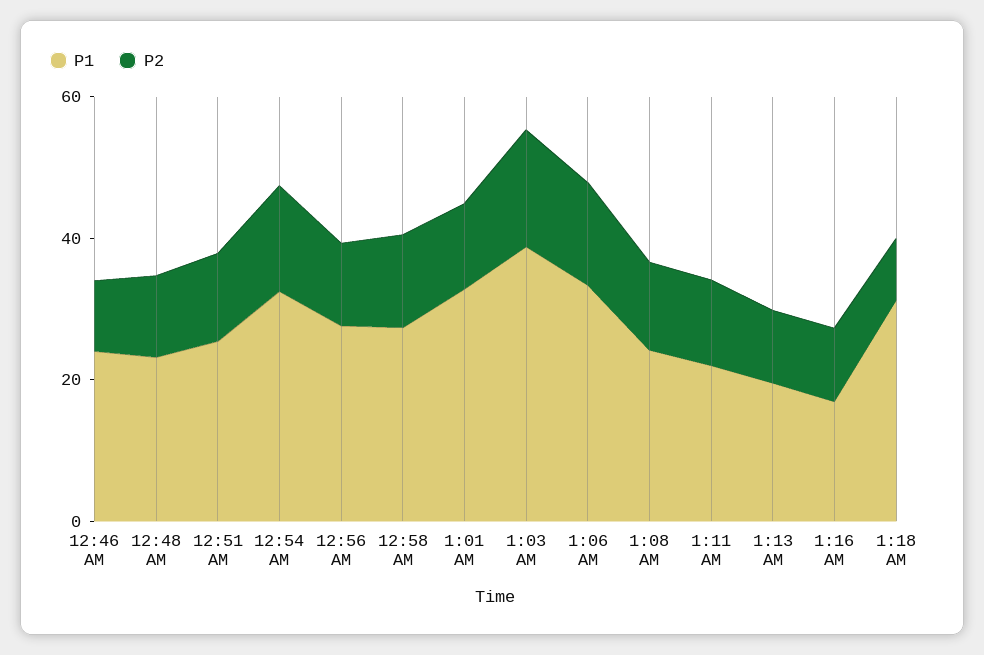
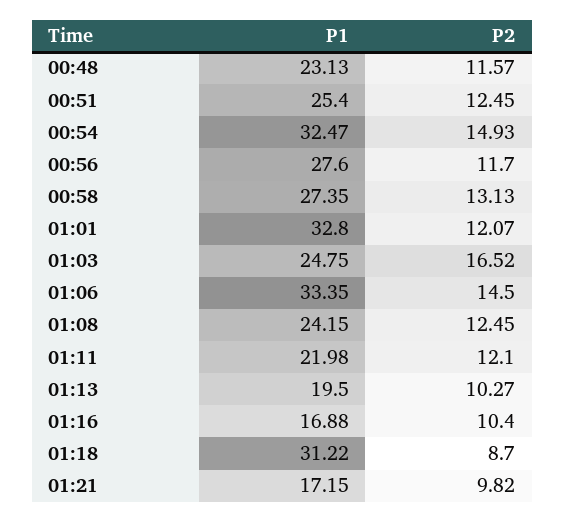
P1, 12:46 AM: 25 -> none
P2, 12:46 AM: 10 -> none
P1, 1:03 AM: 40 -> 24.75
P1, 01:21: none -> 17.15
P2, 01:21: none -> 9.82

